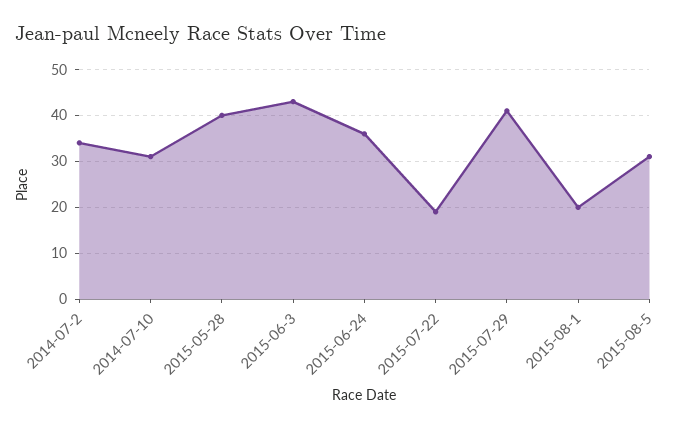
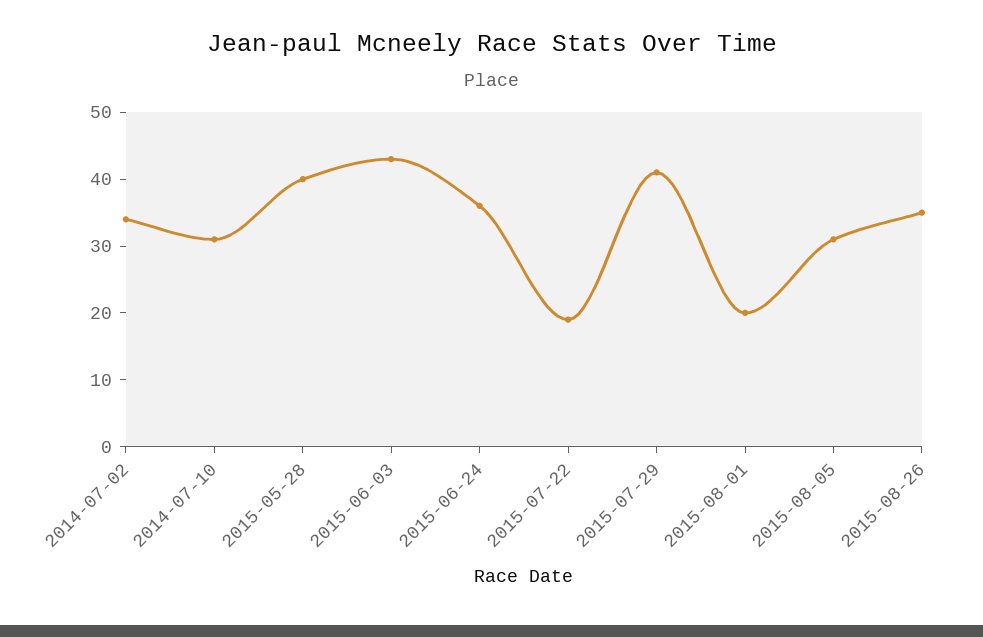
2015-08-26: none -> 35

